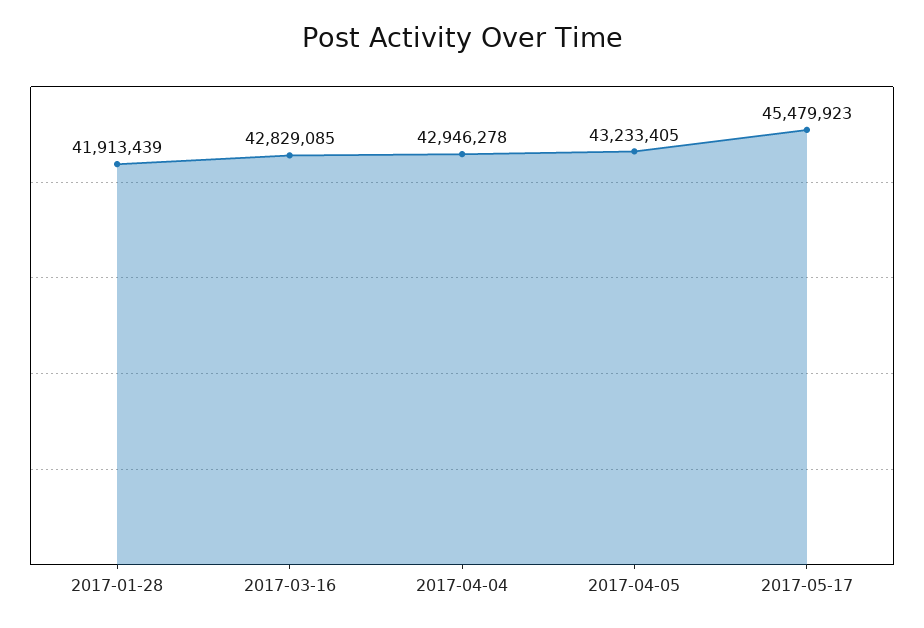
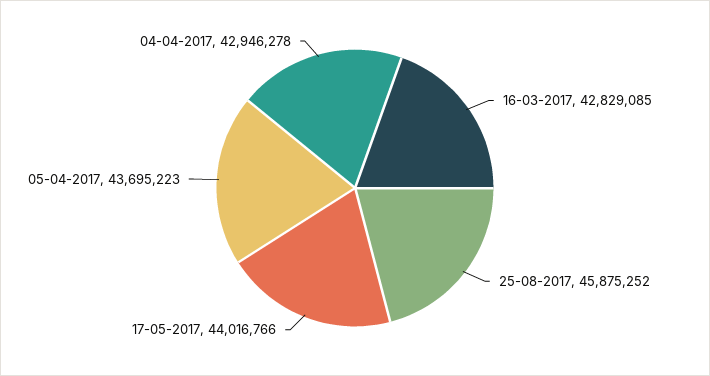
2017-01-28: 41913439 -> none
2017-04-05: 43233405 -> 43695223
2017-05-17: 45479923 -> 44016766
25-08-2017: none -> 45875252

